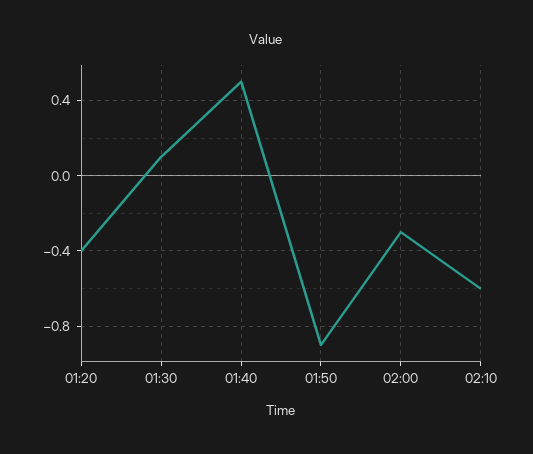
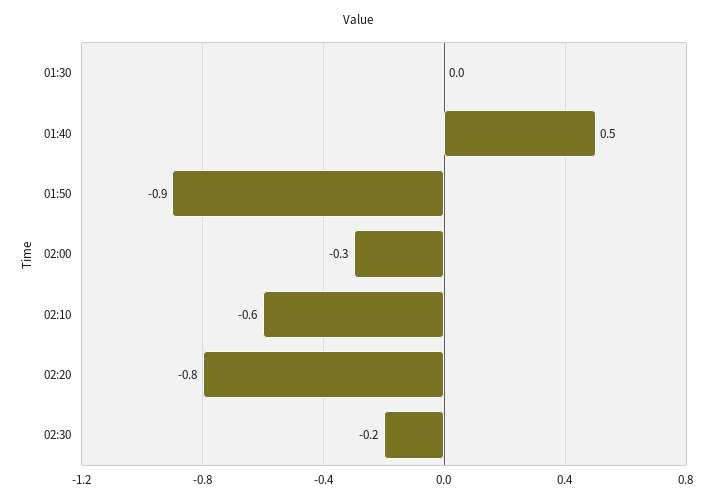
01:20: -0.4 -> none
01:30: 0.1 -> 0
02:20: none -> -0.8
02:30: none -> -0.2

